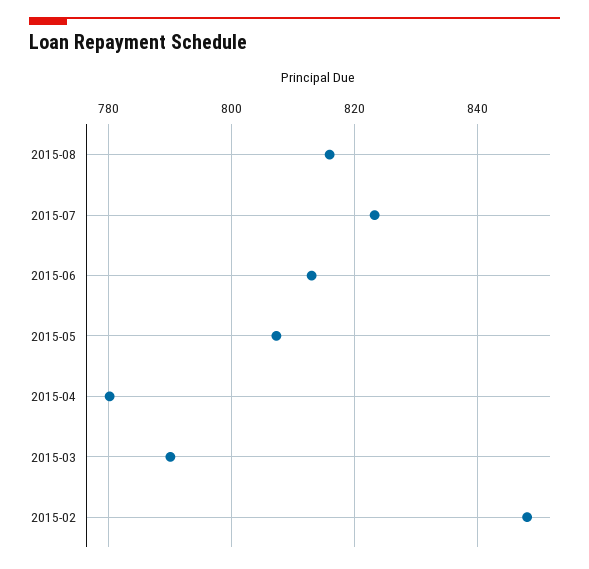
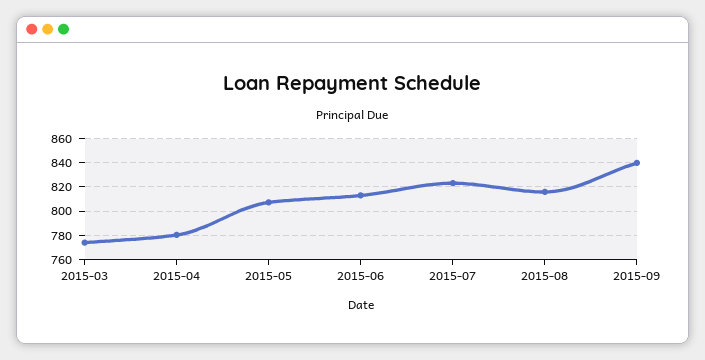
2015-03: 790 -> 775
2015-02: 848 -> none
2015-09: none -> 840

